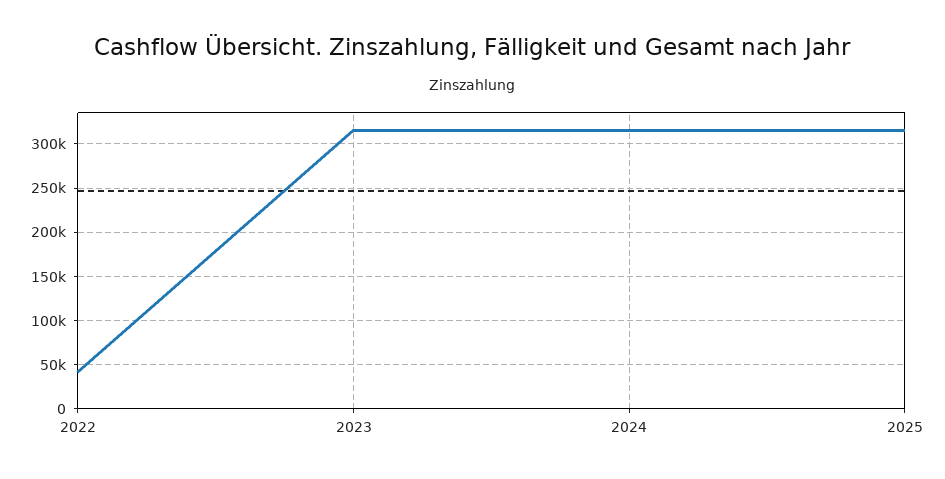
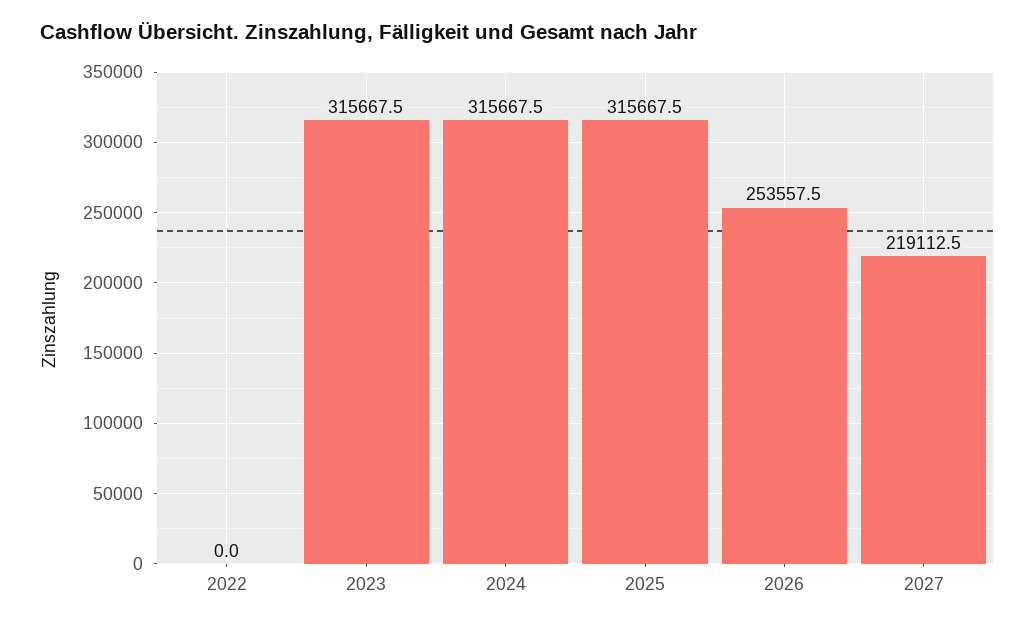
2022: 40000 -> 0
2026: none -> 253557.5
2027: none -> 219112.5

